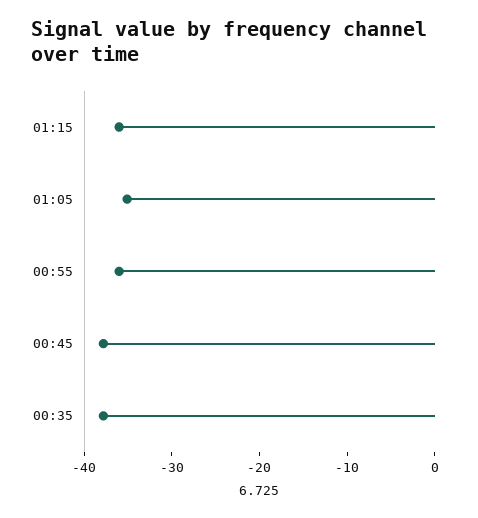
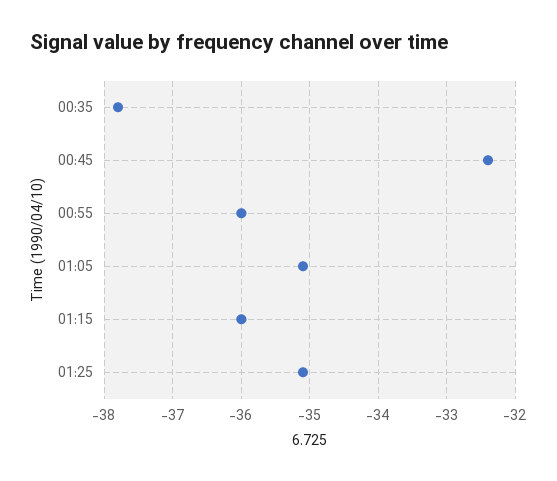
00:45: -38 -> -32.4
01:25: none -> -35.1

